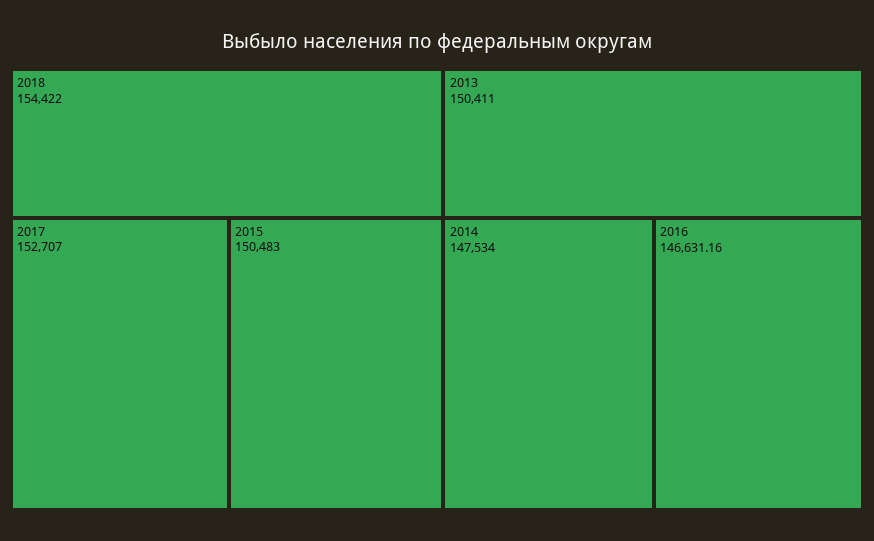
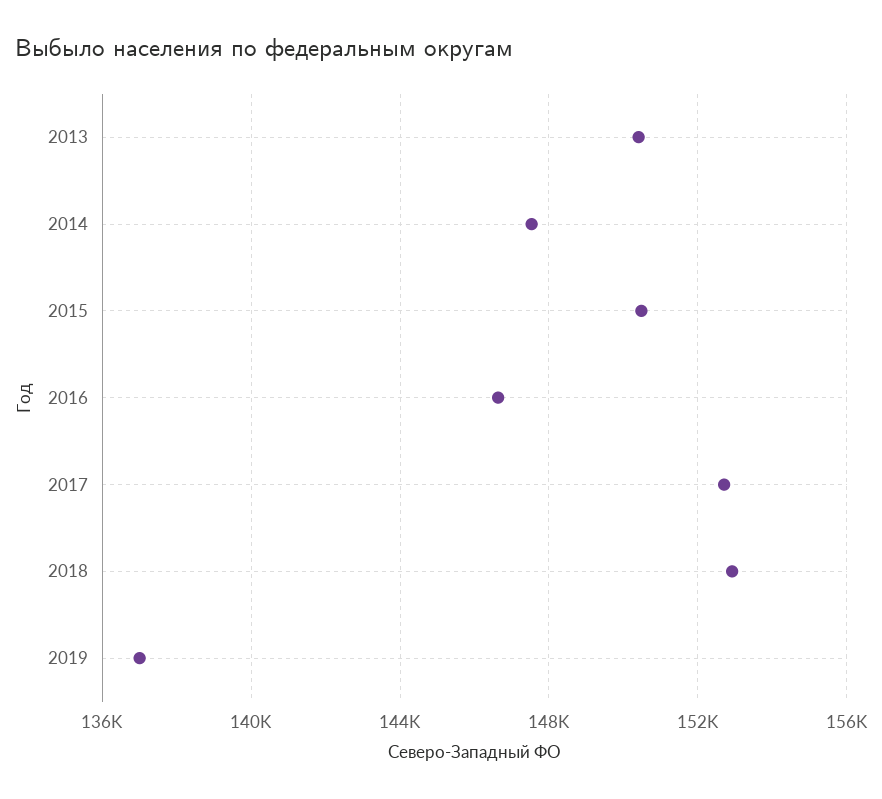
2018: 154422 -> 153000
2019: none -> 137000

